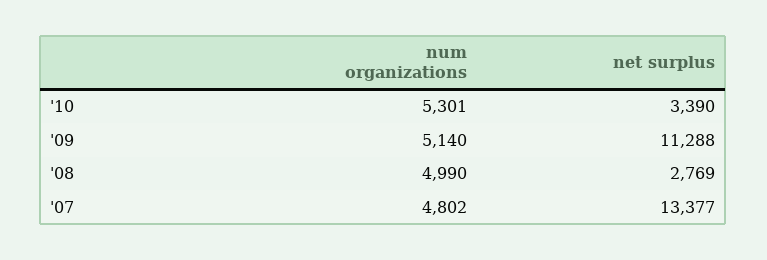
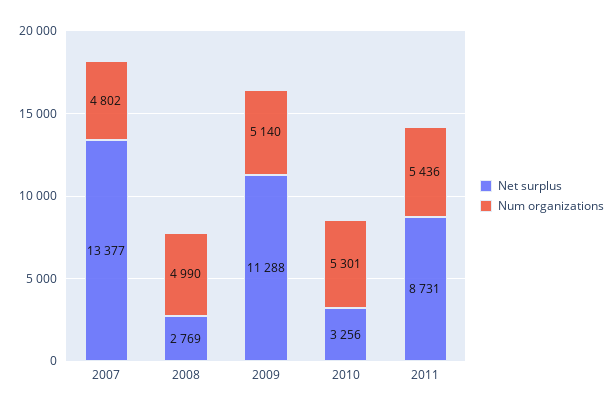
net surplus, '10: 3390 -> 3256
net surplus, 2011: none -> 8731
num organizations, 2011: none -> 5436

